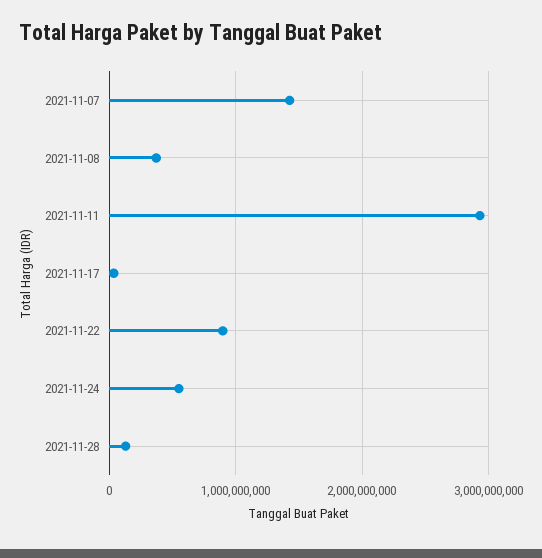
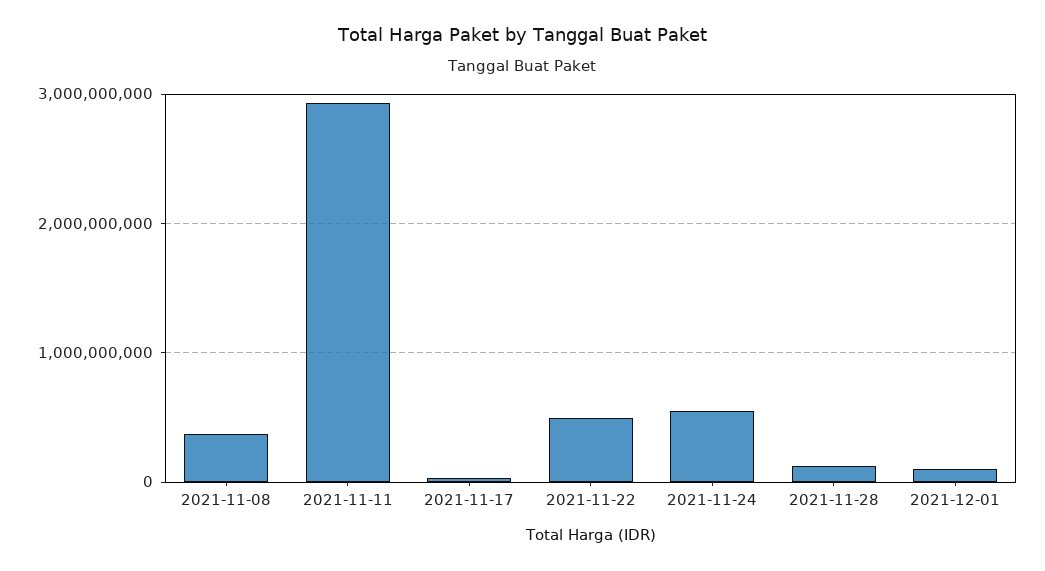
2021-11-07: 1400000000 -> none
2021-11-22: 900000000 -> 500000000
2021-12-01: none -> 100000000

